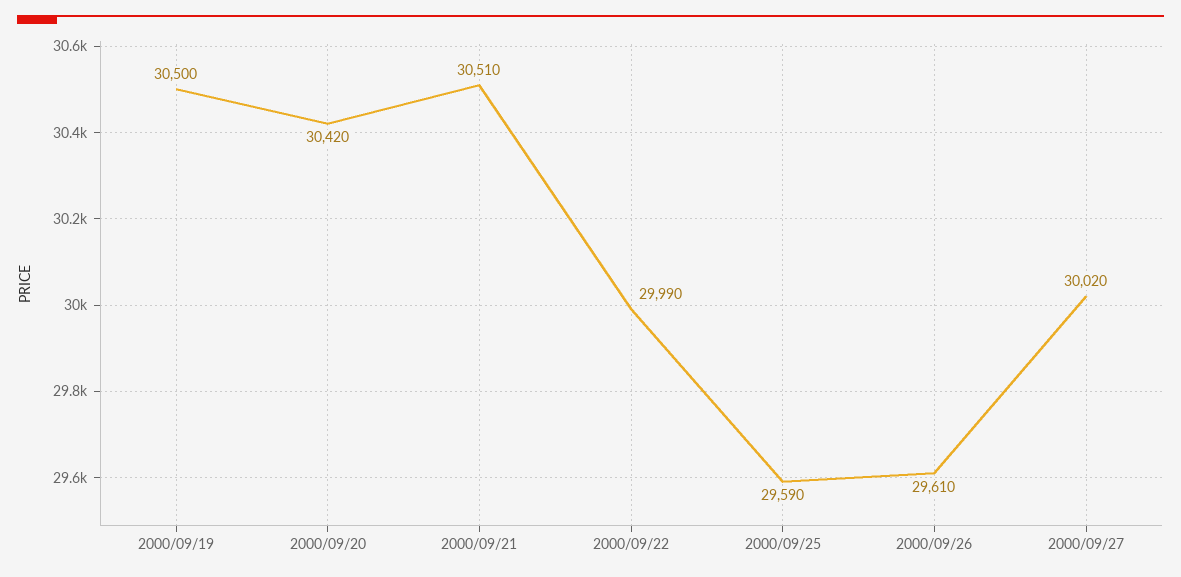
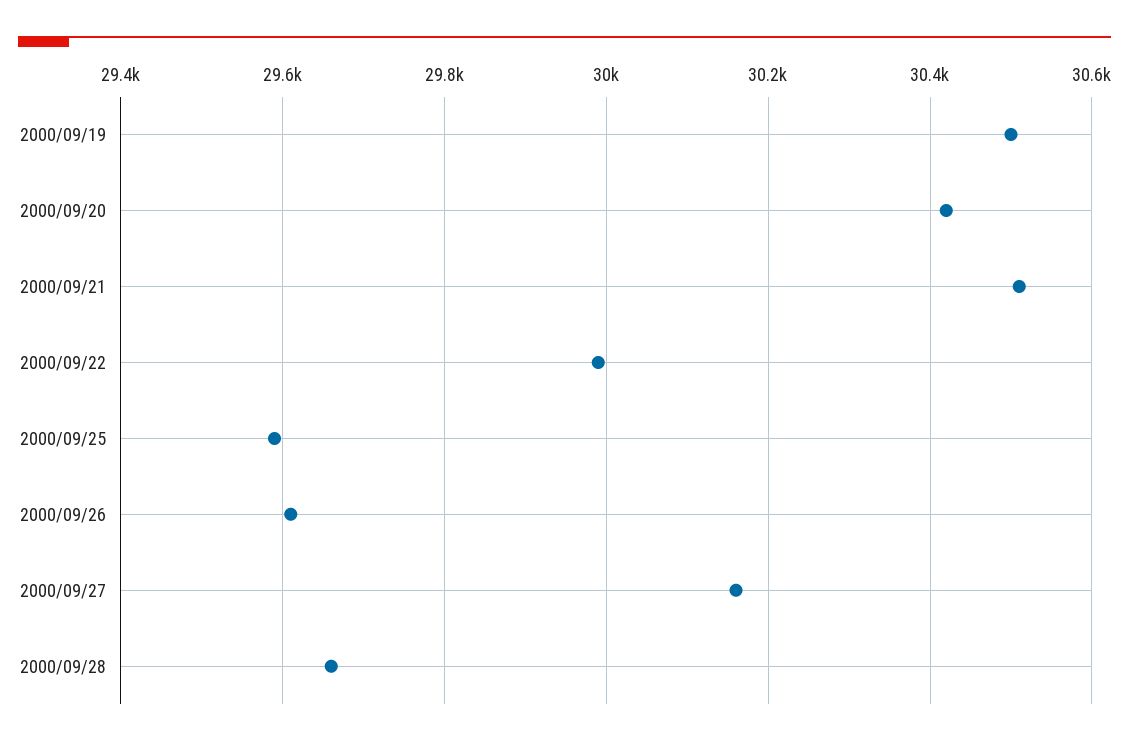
2000/09/27: 30020 -> 30160
2000/09/28: none -> 29660

